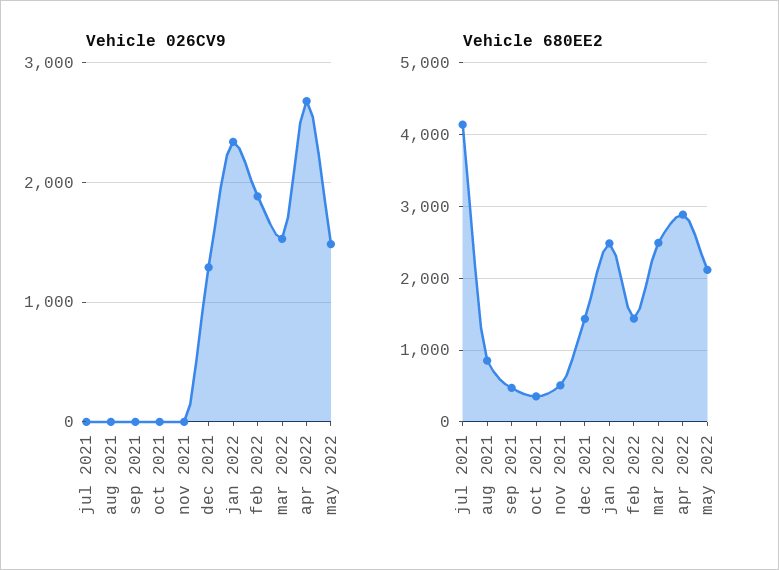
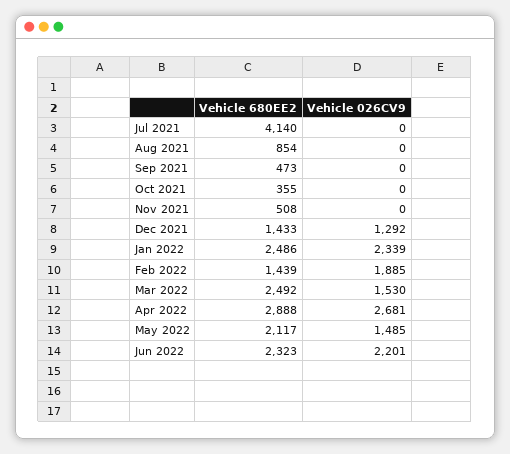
Vehicle 680EE2, Jun 2022: none -> 2323
Vehicle 026CV9, Jun 2022: none -> 2201

